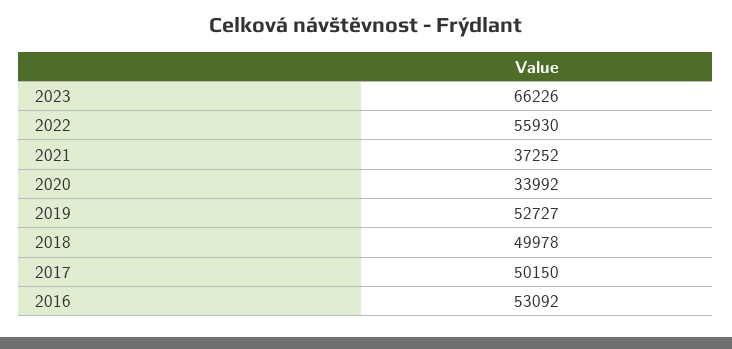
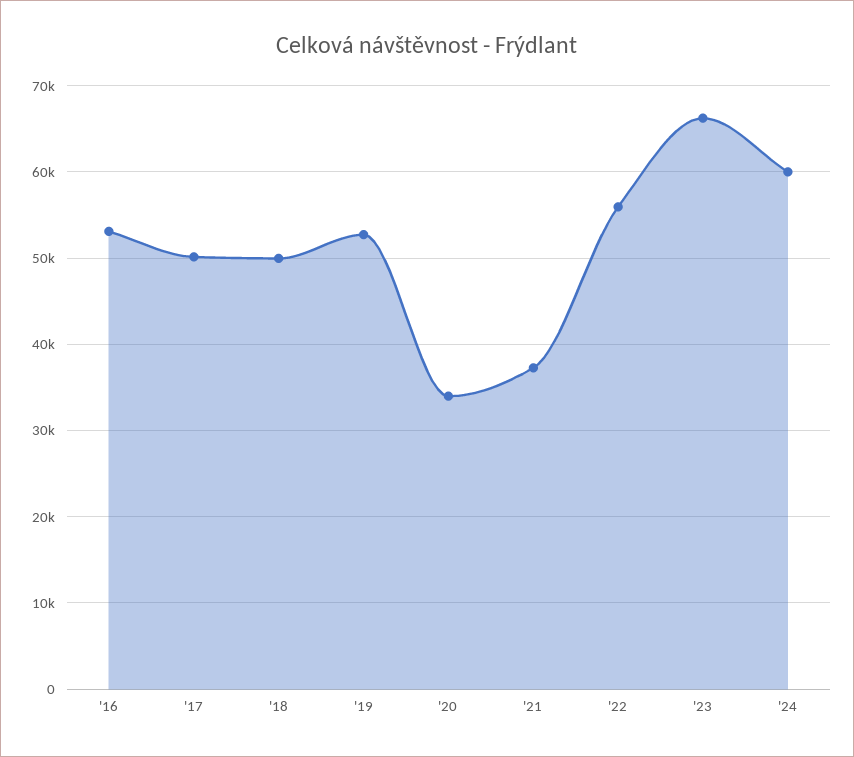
'24: none -> 60000

